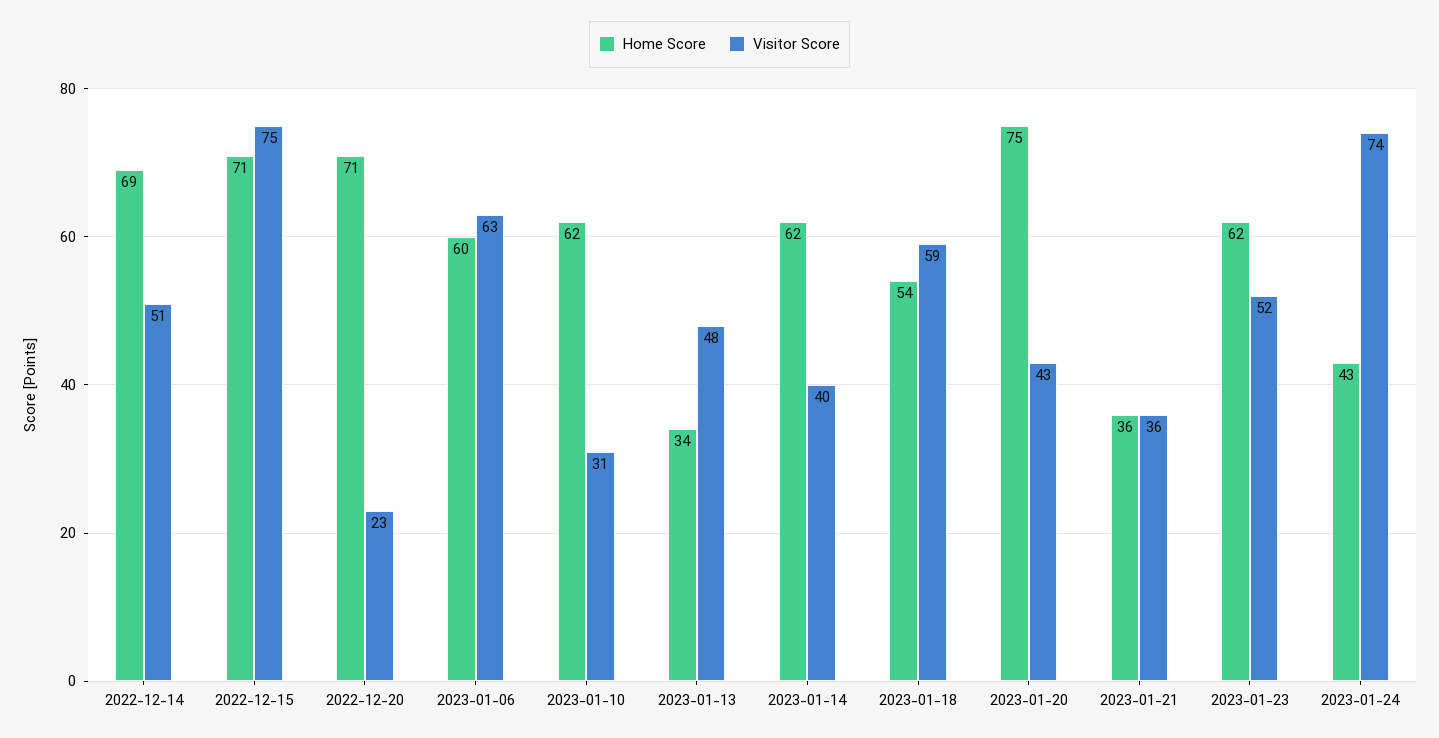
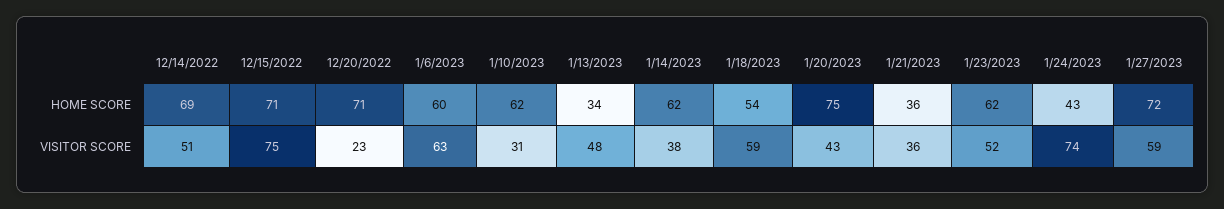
Visitor Score, 2023-01-14: 40 -> 38
Home Score, 1/27/2023: none -> 72
Visitor Score, 1/27/2023: none -> 59

